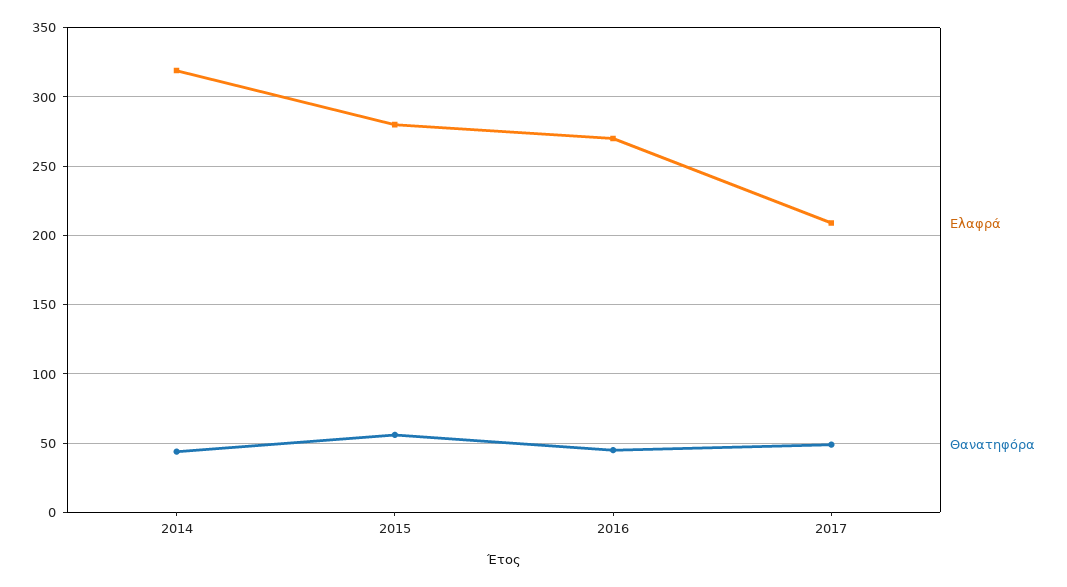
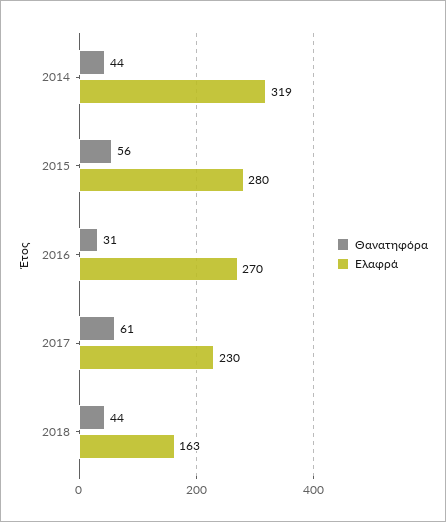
Θανατηφόρα, 2016: 45 -> 31
Ελαφρά, 2017: 210 -> 230
Θανατηφόρα, 2017: 50 -> 61
Θανατηφόρα, 2018: none -> 44
Ελαφρά, 2018: none -> 163

